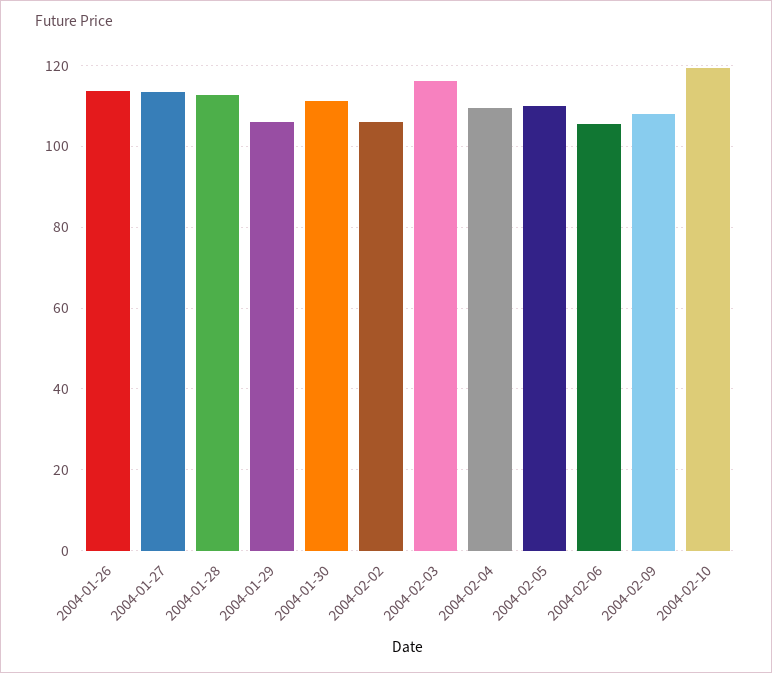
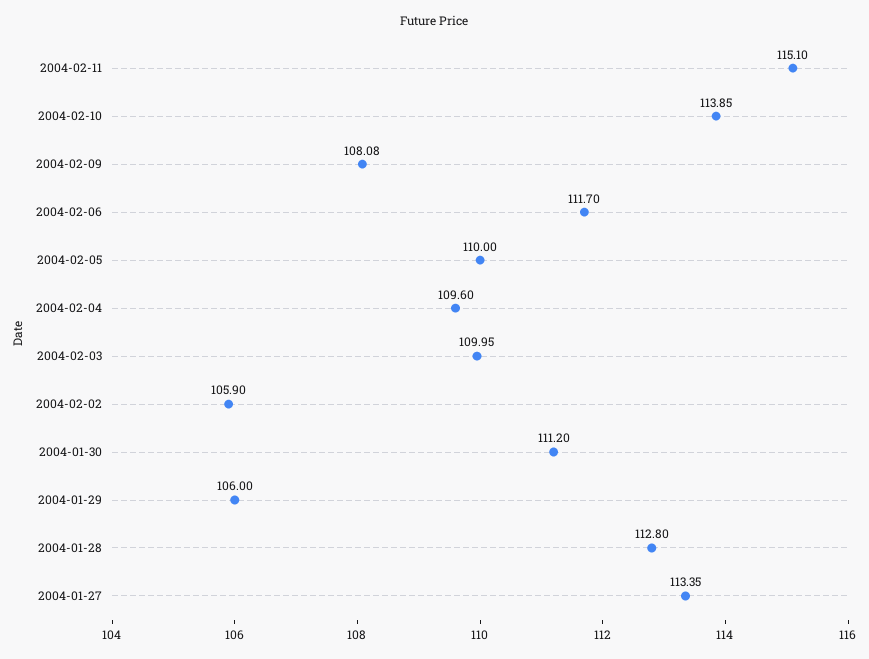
2004-01-26: 114 -> none
2004-02-03: 116 -> 109.95
2004-02-06: 106 -> 111.7
2004-02-10: 120 -> 113.85
2004-02-11: none -> 115.1

